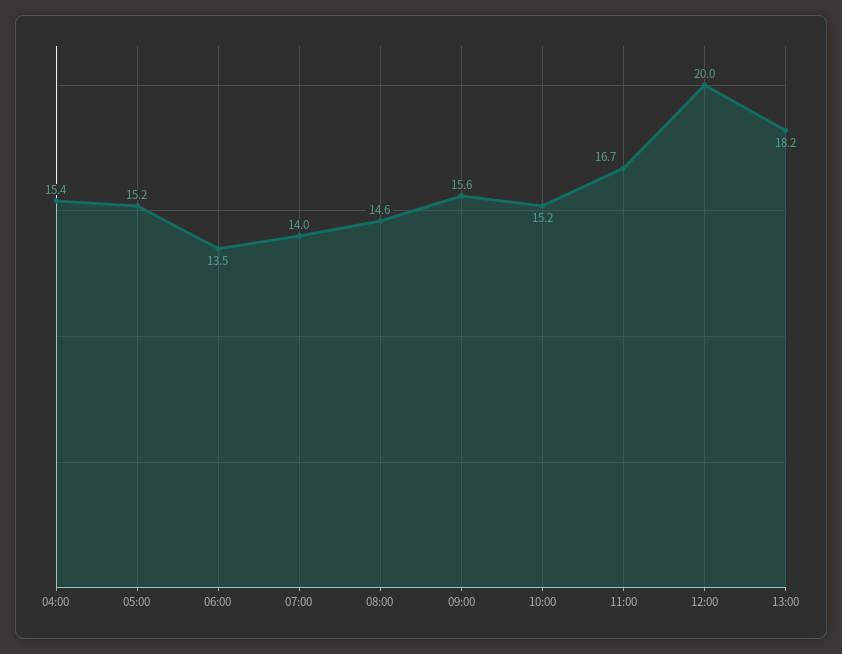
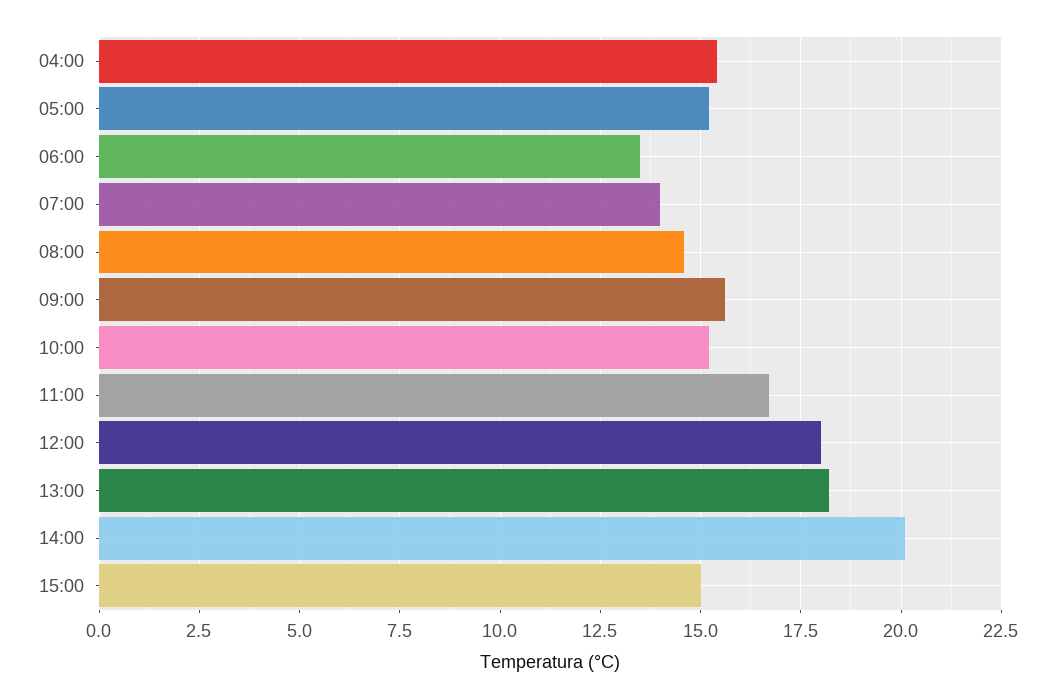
12:00: 20 -> 18
14:00: none -> 20
15:00: none -> 15

